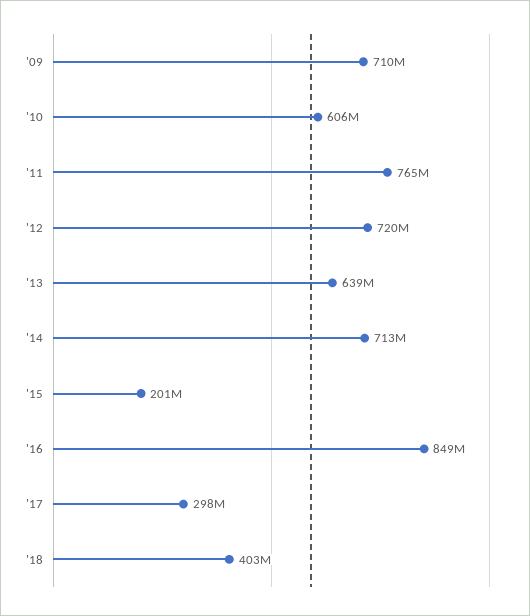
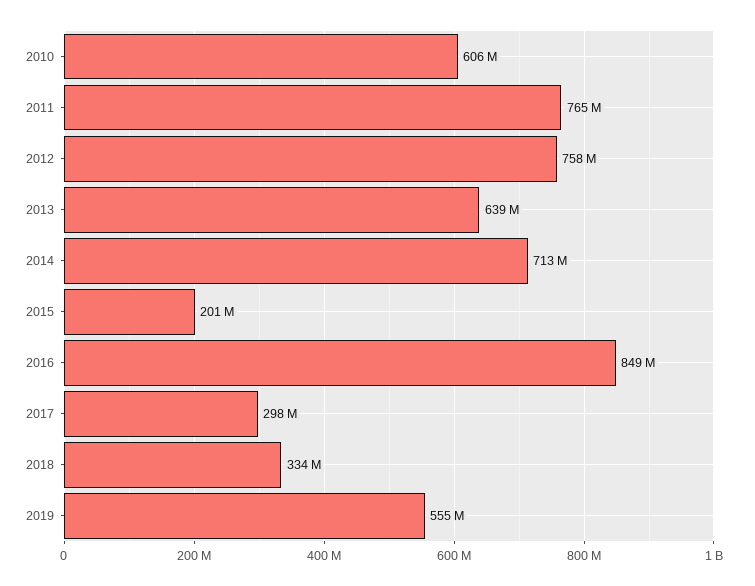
'09: 710000000 -> none
'12: 720000000 -> 758000000
'18: 403000000 -> 334000000
2019: none -> 555000000

